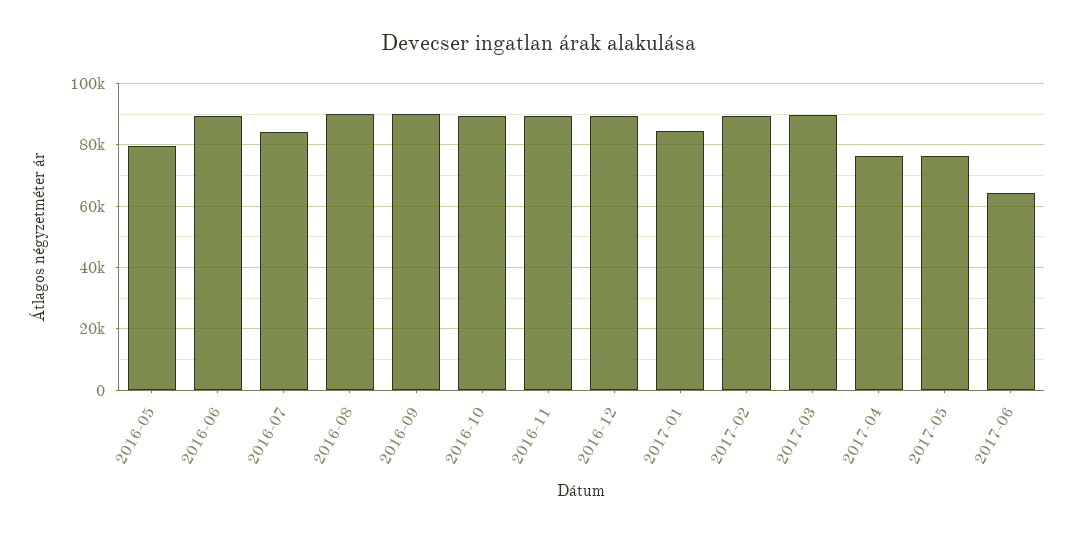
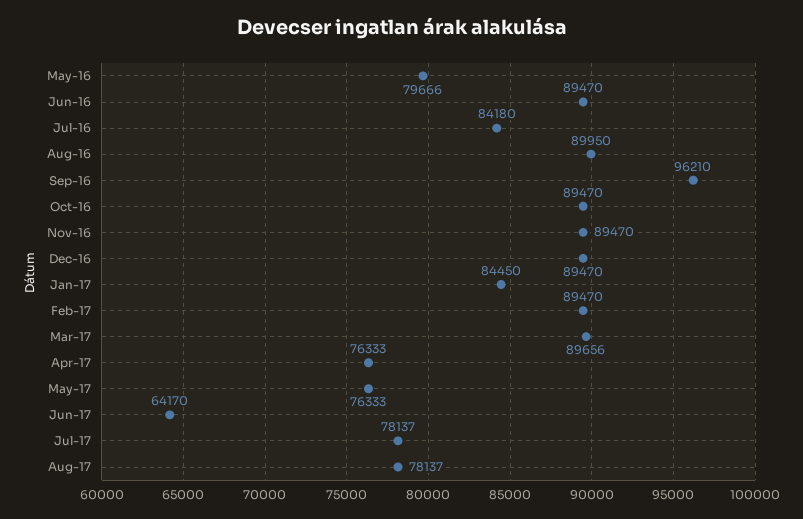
2016-09: 90000 -> 96210
Jul-17: none -> 78137
Aug-17: none -> 78137

